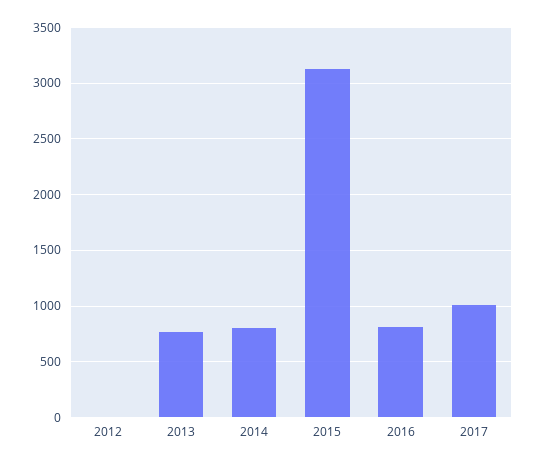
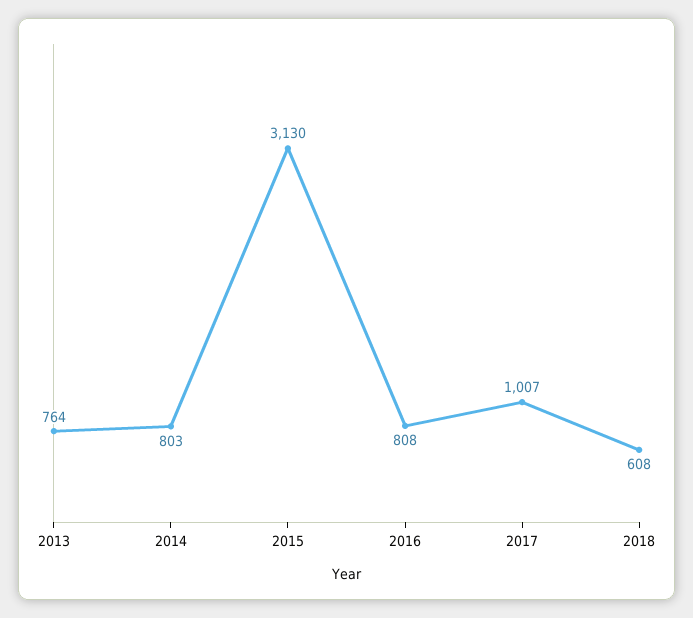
2012: 0 -> none
2018: none -> 608

